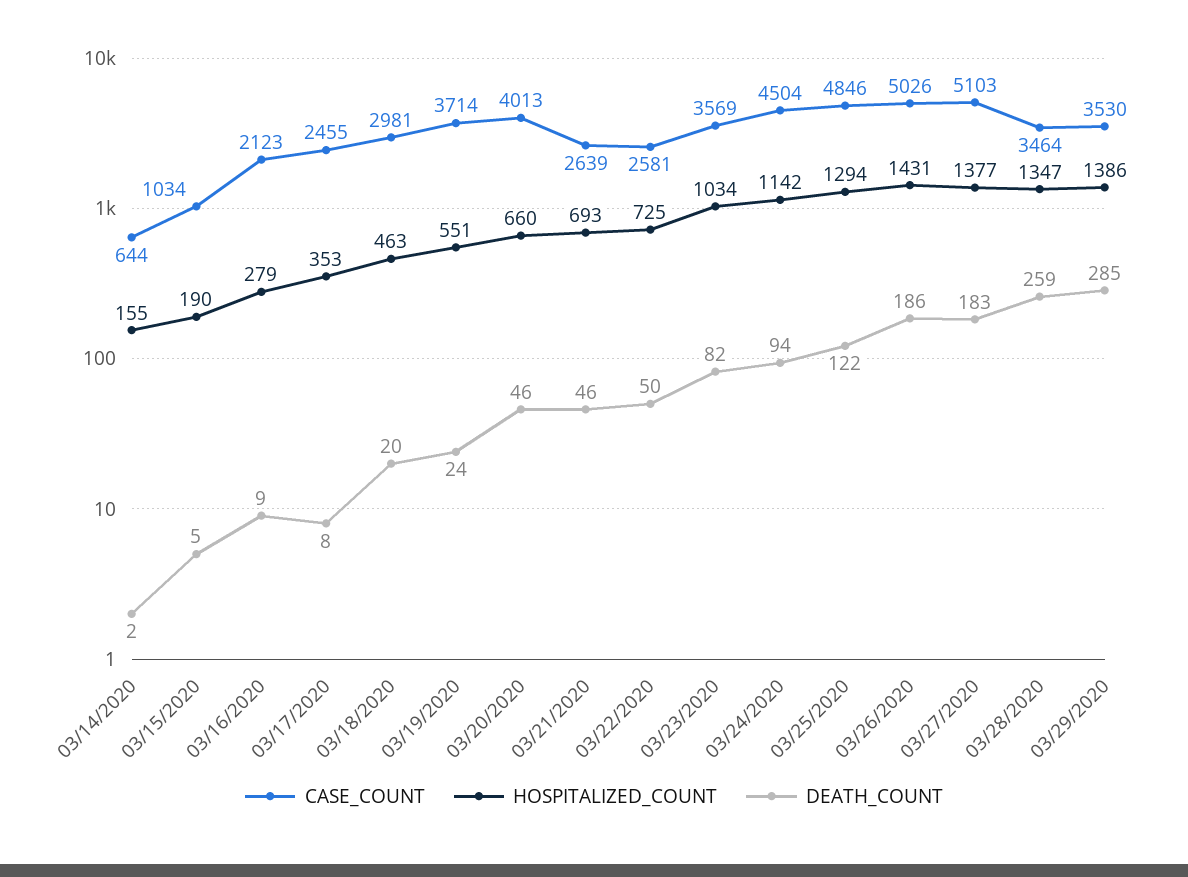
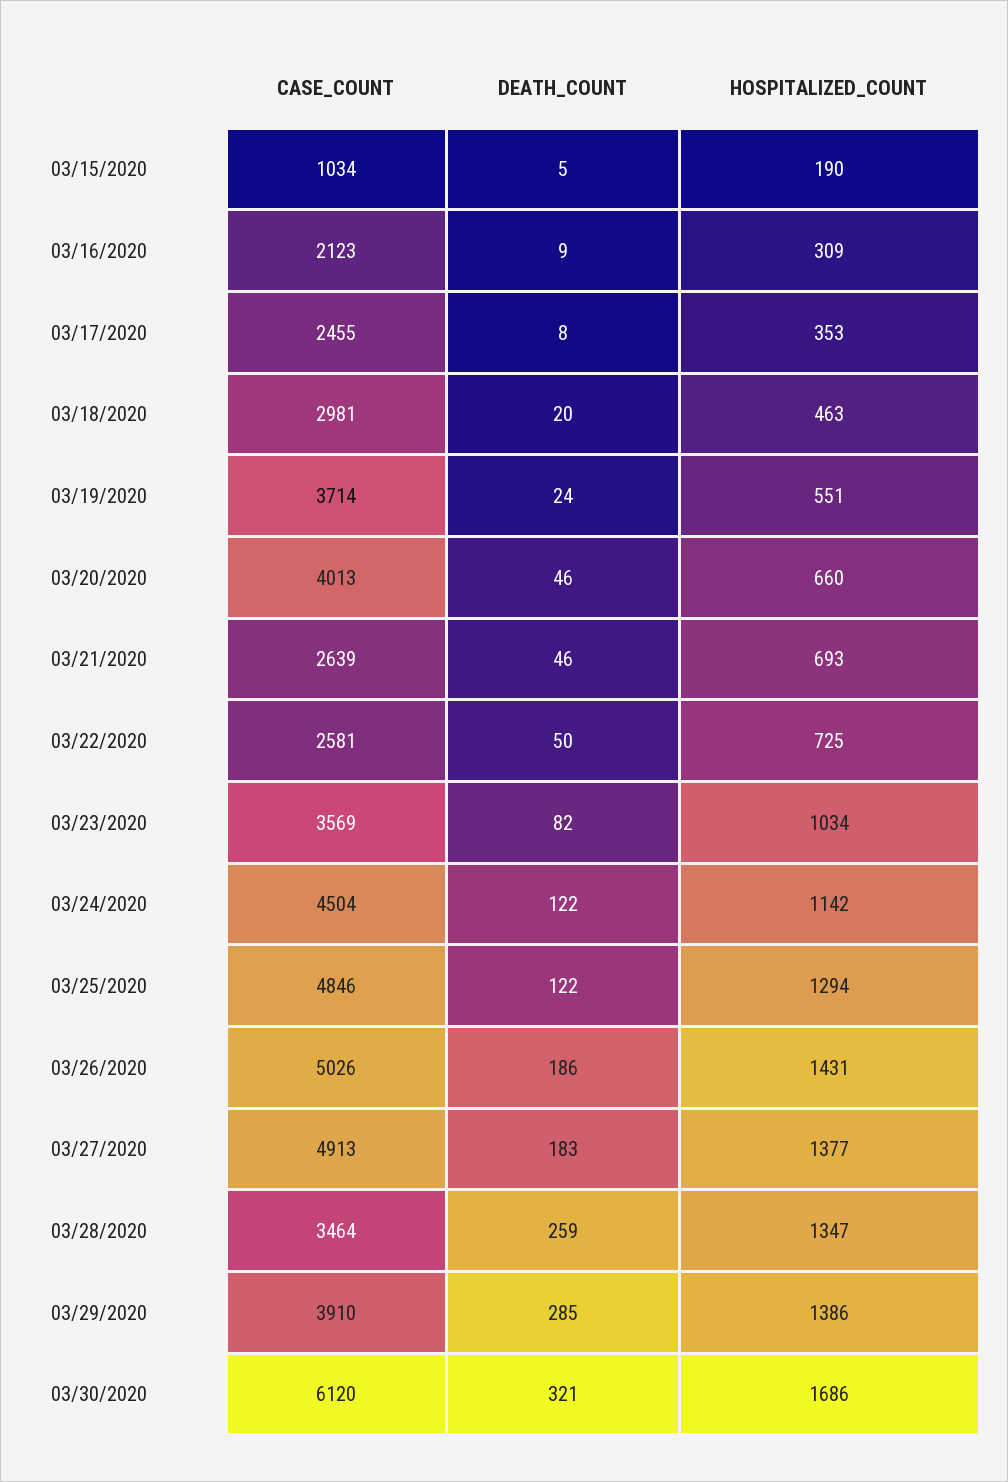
CASE_COUNT, 03/14/2020: 644 -> none
HOSPITALIZED_COUNT, 03/14/2020: 155 -> none
DEATH_COUNT, 03/14/2020: 2 -> none
HOSPITALIZED_COUNT, 03/16/2020: 279 -> 309
DEATH_COUNT, 03/24/2020: 94 -> 122
CASE_COUNT, 03/27/2020: 5103 -> 4913
CASE_COUNT, 03/29/2020: 3530 -> 3910
CASE_COUNT, 03/30/2020: none -> 6120
DEATH_COUNT, 03/30/2020: none -> 321
HOSPITALIZED_COUNT, 03/30/2020: none -> 1686

